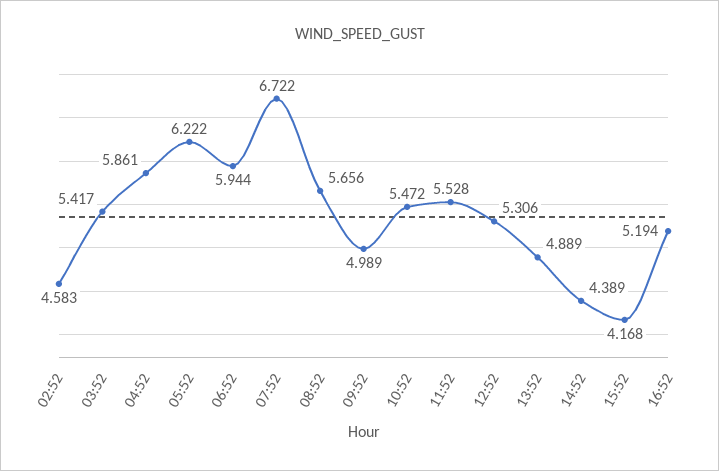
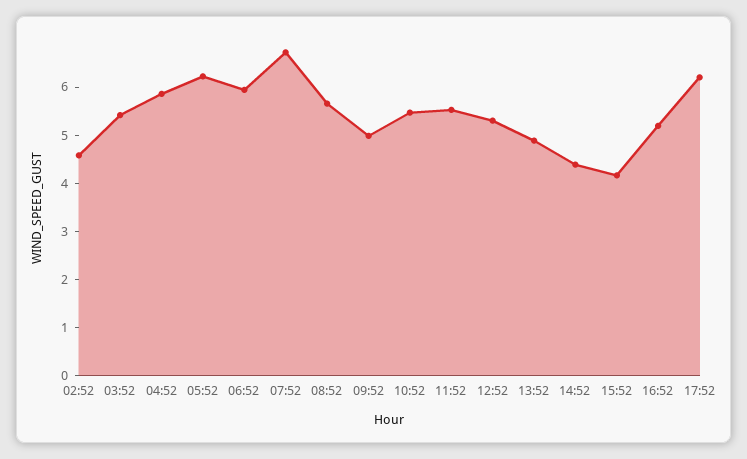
17:52: none -> 6.2

